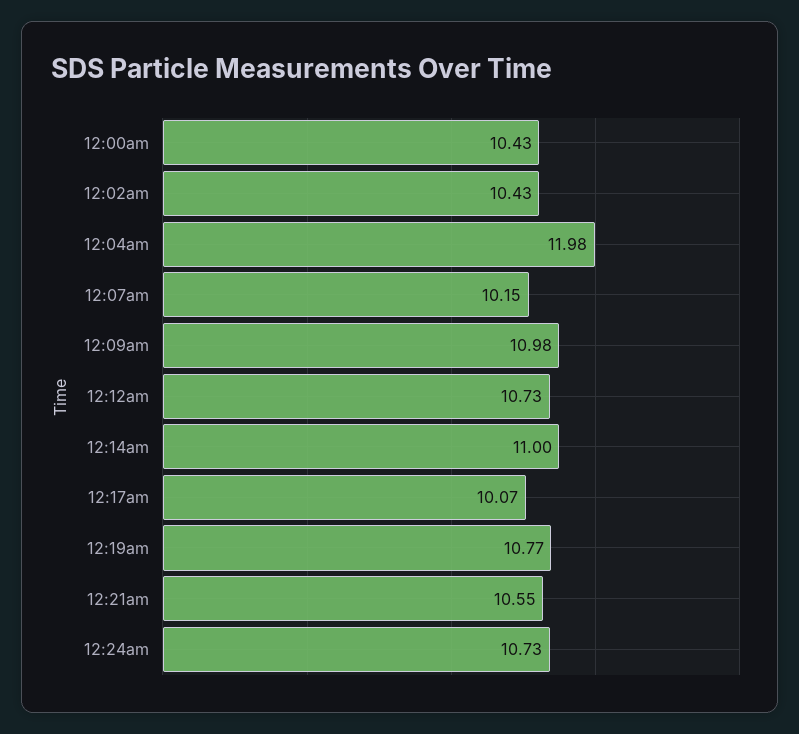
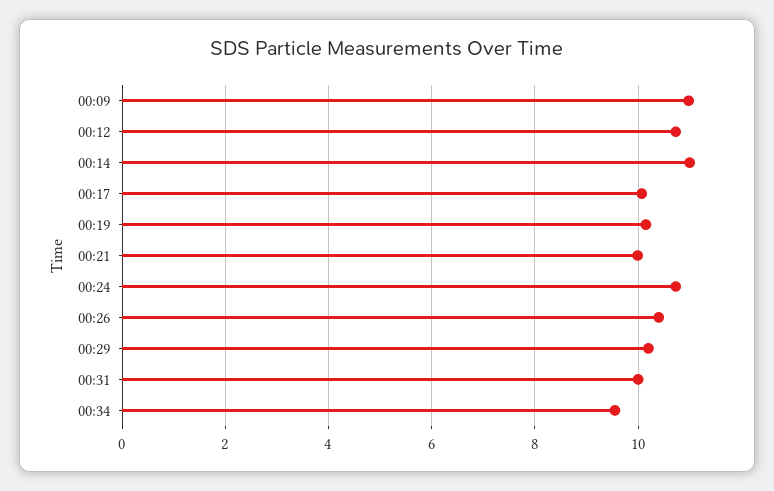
12:00am: 10.43 -> none
12:02am: 10.43 -> none
12:04am: 11.98 -> none
12:07am: 10.15 -> none
12:19am: 10.77 -> 10.2
12:21am: 10.55 -> 10
00:26: none -> 10.4
00:29: none -> 10.2
00:31: none -> 10
00:34: none -> 9.6

